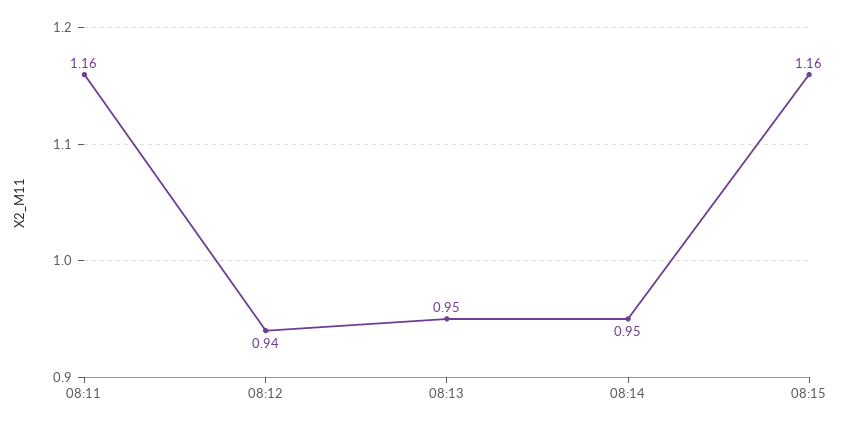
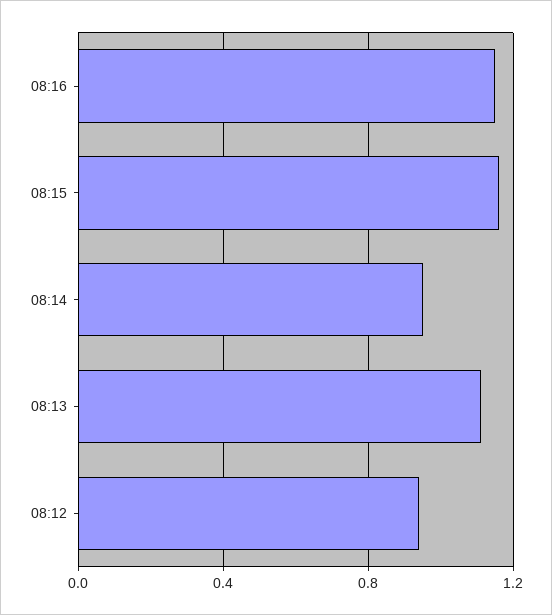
08:11: 1.16 -> none
08:13: 0.95 -> 1.1
08:16: none -> 1.15

